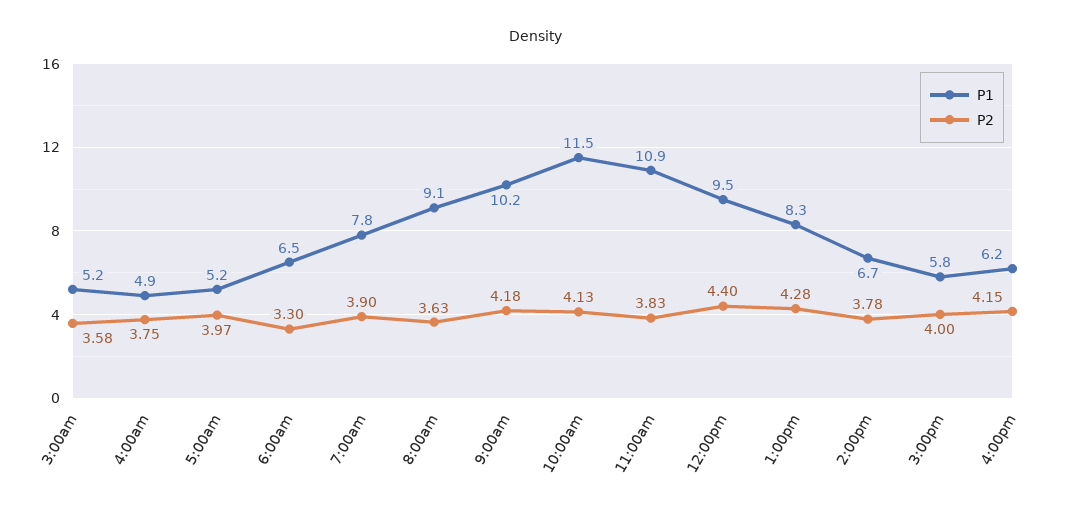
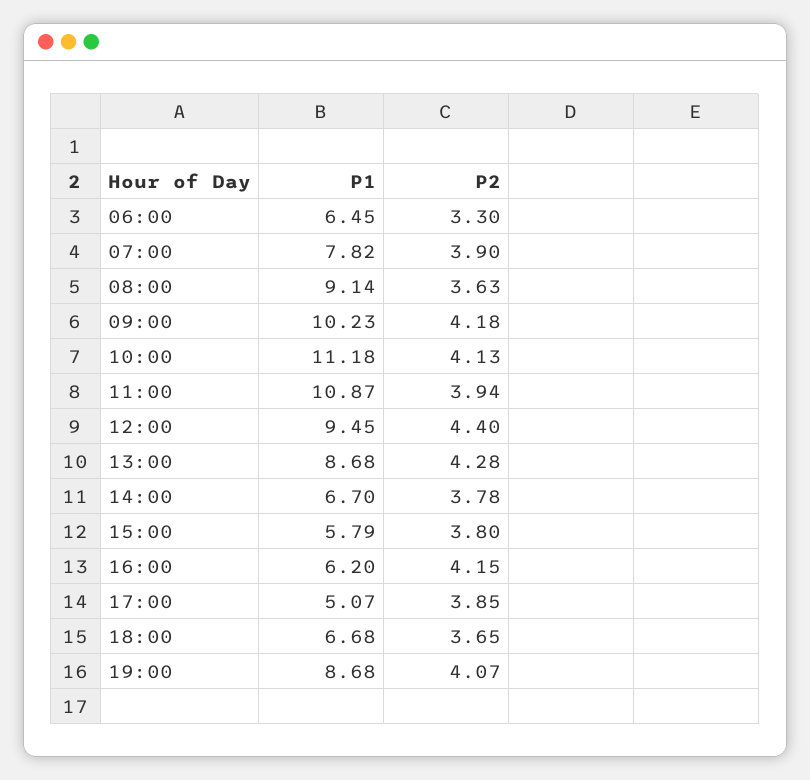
P1, 3:00am: 5.2 -> none
P2, 3:00am: 3.58 -> none
P1, 4:00am: 4.9 -> none
P2, 4:00am: 3.75 -> none
P1, 5:00am: 5.2 -> none
P2, 5:00am: 3.97 -> none
P1, 10:00am: 11.5 -> 11.18
P2, 11:00am: 3.83 -> 3.94
P1, 1:00pm: 8.3 -> 8.68
P2, 3:00pm: 4 -> 3.8
P1, 17:00: none -> 5.07
P2, 17:00: none -> 3.85
P1, 18:00: none -> 6.68
P2, 18:00: none -> 3.65
P1, 19:00: none -> 8.68
P2, 19:00: none -> 4.07

